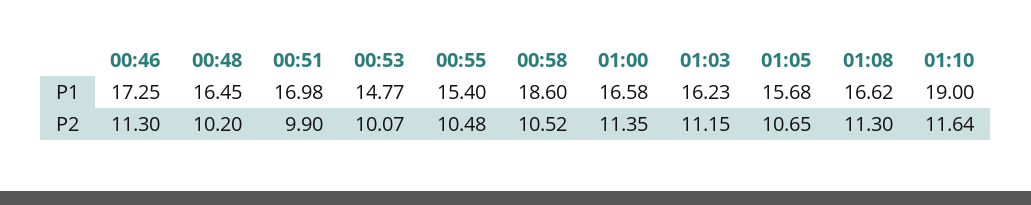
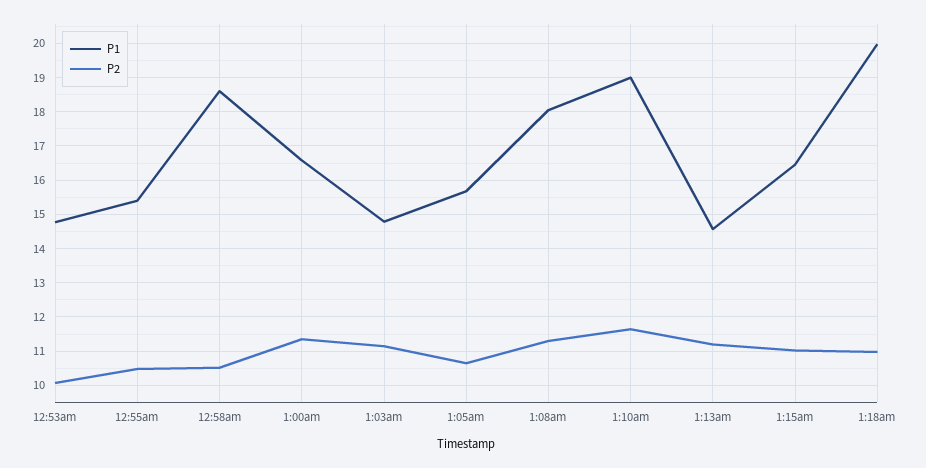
P1, 00:46: 17.25 -> none
P1, 00:48: 16.45 -> none
P1, 00:51: 16.98 -> none
P1, 01:03: 16.23 -> 14.8
P1, 01:08: 16.62 -> 18
P2, 00:46: 11.3 -> none
P2, 00:48: 10.2 -> none
P2, 00:51: 9.9 -> none
P1, 1:13am: none -> 14.6
P2, 1:13am: none -> 11.2
P1, 1:15am: none -> 16.4
P2, 1:15am: none -> 11
P1, 1:18am: none -> 20
P2, 1:18am: none -> 11

